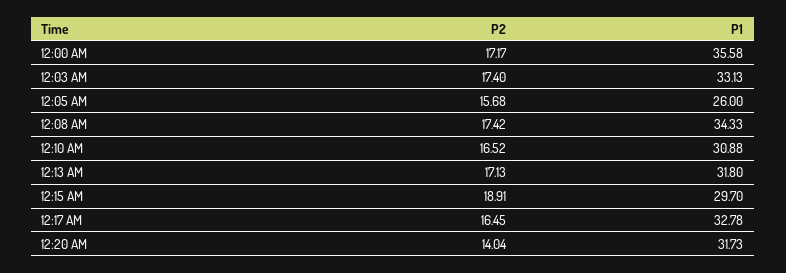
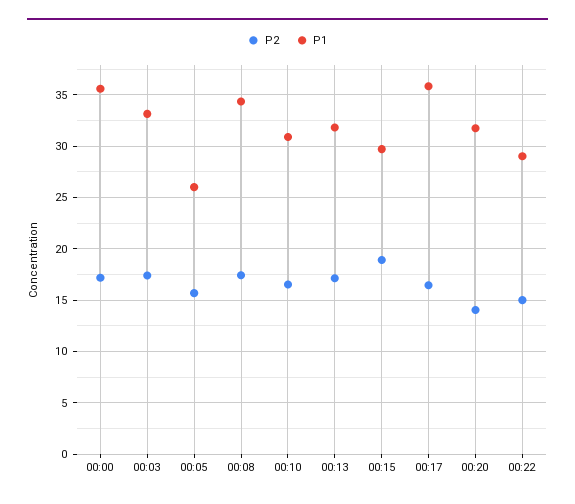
P1, 12:17 AM: 32.78 -> 36
P2, 00:22: none -> 15
P1, 00:22: none -> 29

